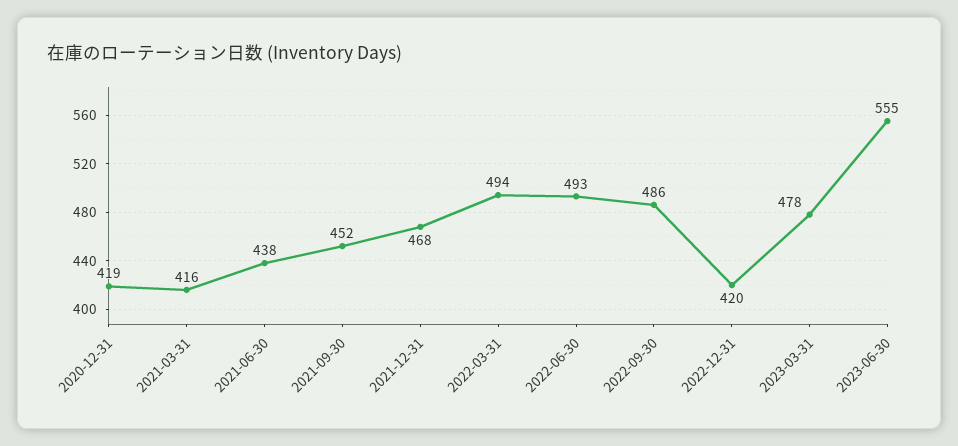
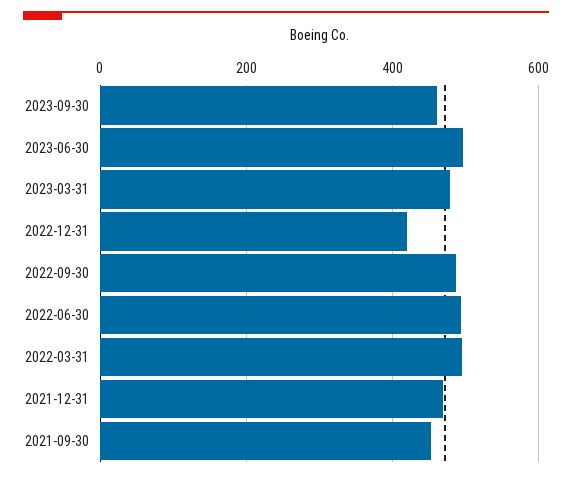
2020-12-31: 419 -> none
2021-03-31: 416 -> none
2021-06-30: 438 -> none
2023-06-30: 555 -> 500
2023-09-30: none -> 460

